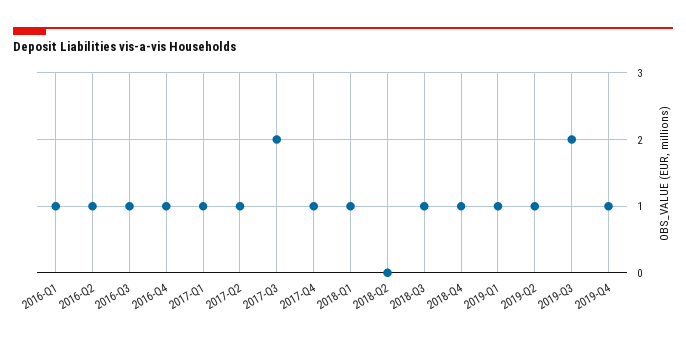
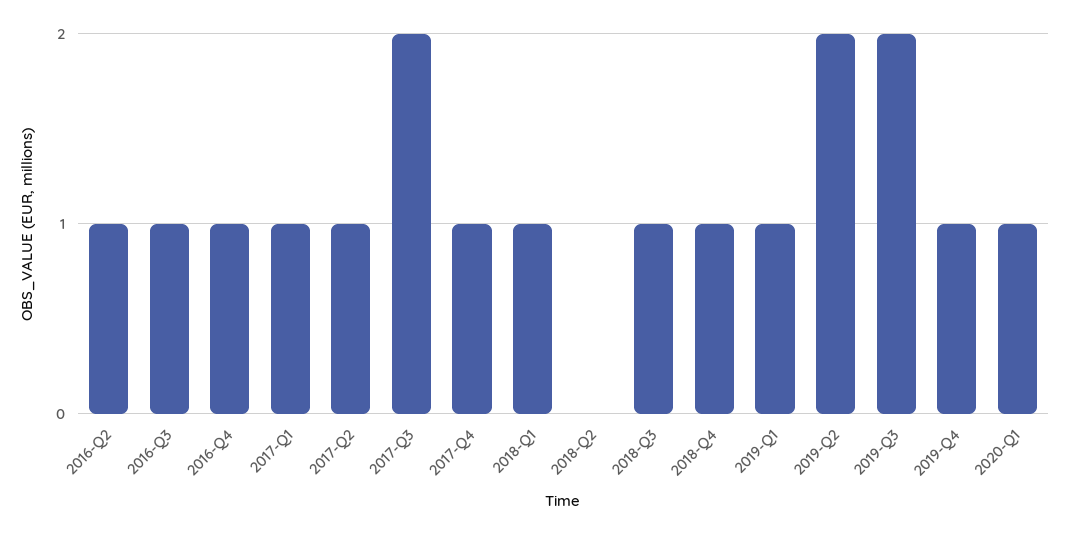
2016-Q1: 1 -> none
2019-Q2: 1 -> 2
2020-Q1: none -> 1

